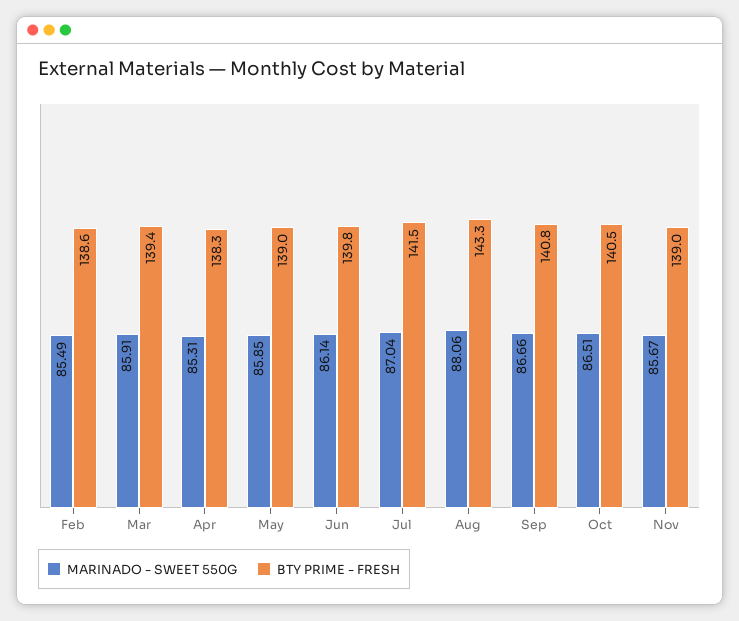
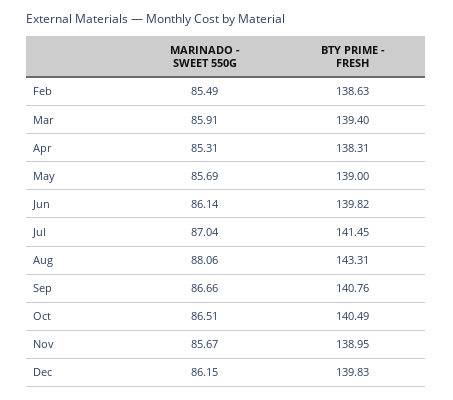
MARINADO - SWEET 550G, May: 85.85 -> 85.69
MARINADO - SWEET 550G, Dec: none -> 86.15
BTY PRIME - FRESH, Dec: none -> 139.83

